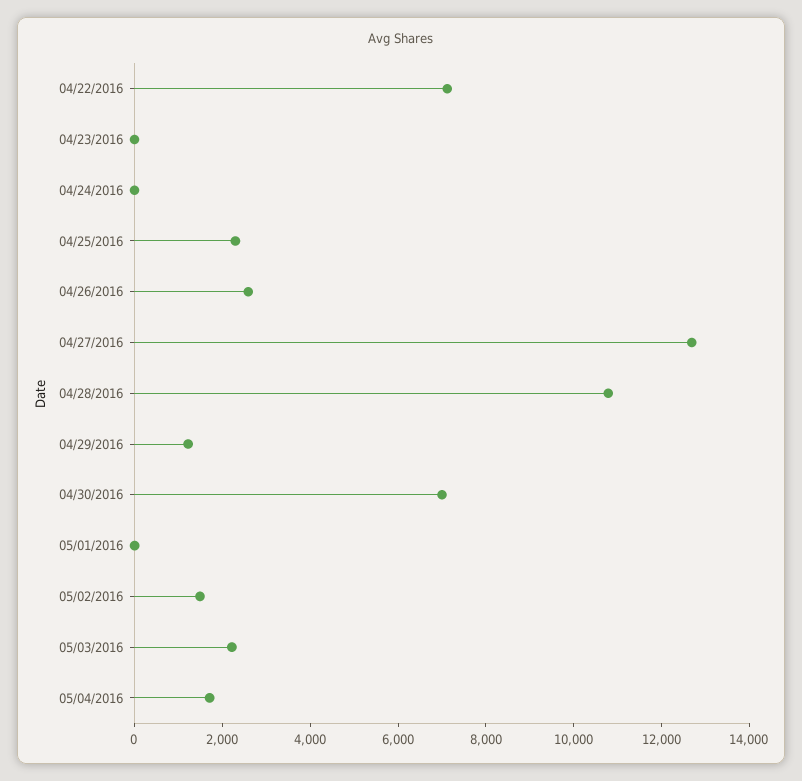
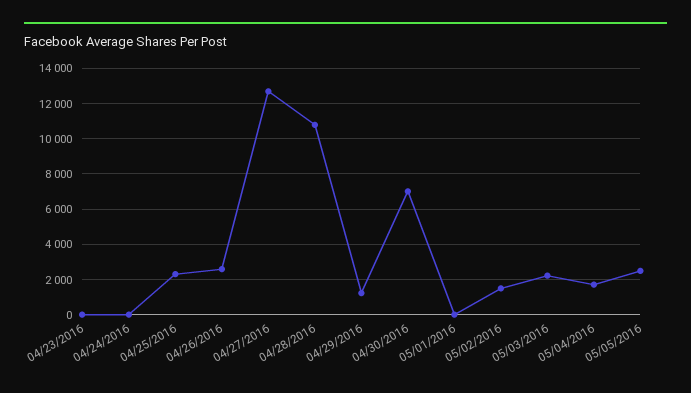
04/22/2016: 7000 -> none
05/05/2016: none -> 2500

